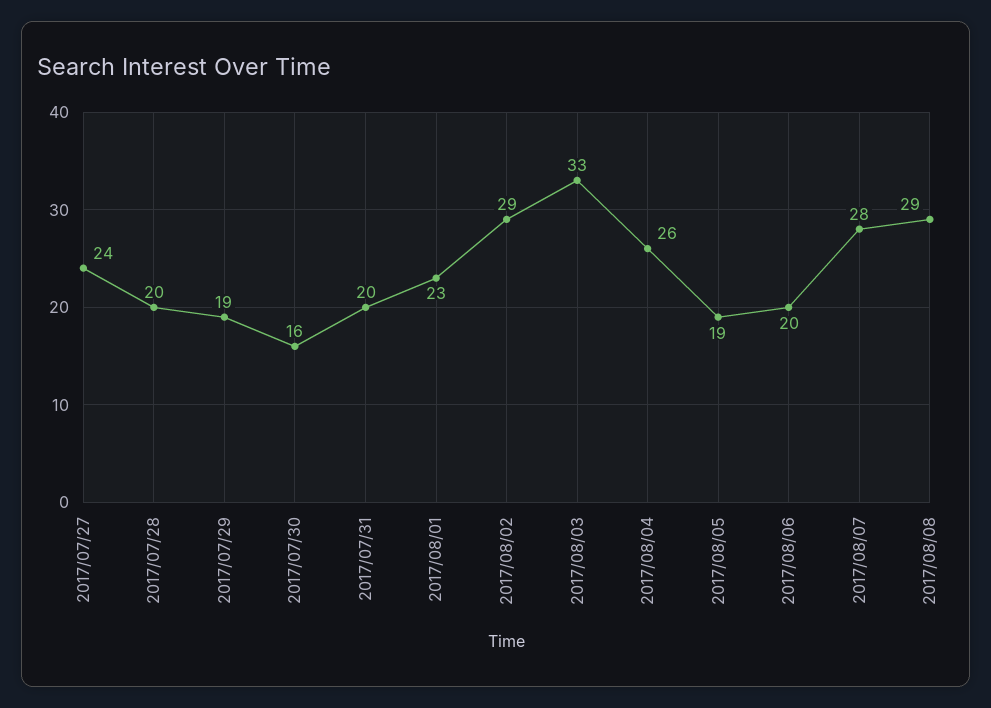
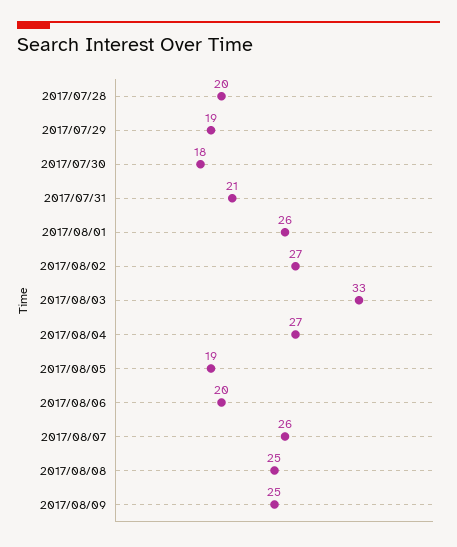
2017/07/27: 24 -> none
2017/07/30: 16 -> 18
2017/07/31: 20 -> 21
2017/08/01: 23 -> 26
2017/08/02: 29 -> 27
2017/08/04: 26 -> 27
2017/08/07: 28 -> 26
2017/08/08: 29 -> 25
2017/08/09: none -> 25

